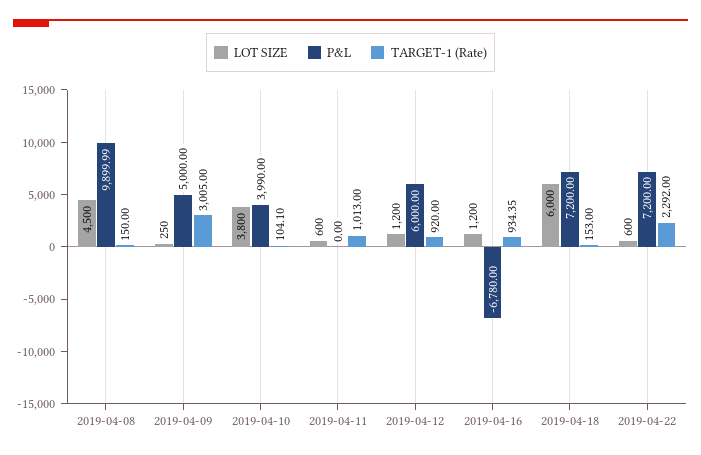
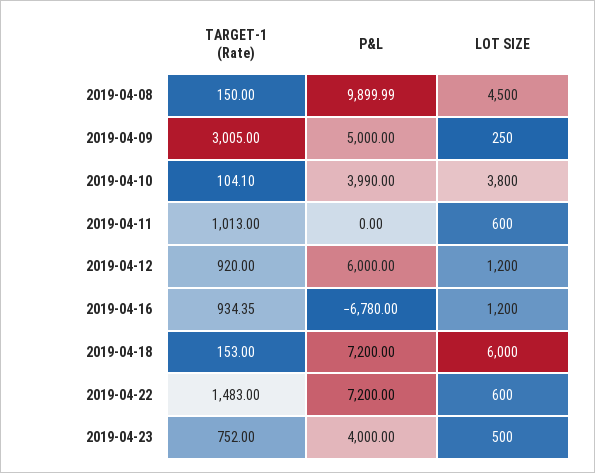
TARGET-1 (Rate), 2019-04-22: 2292 -> 1483
TARGET-1 (Rate), 2019-04-23: none -> 752
P&L, 2019-04-23: none -> 4000
LOT SIZE, 2019-04-23: none -> 500

